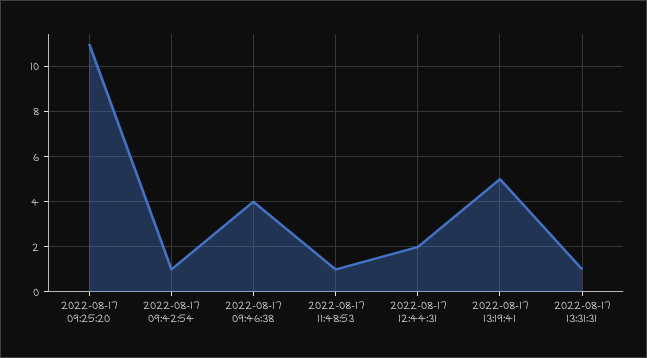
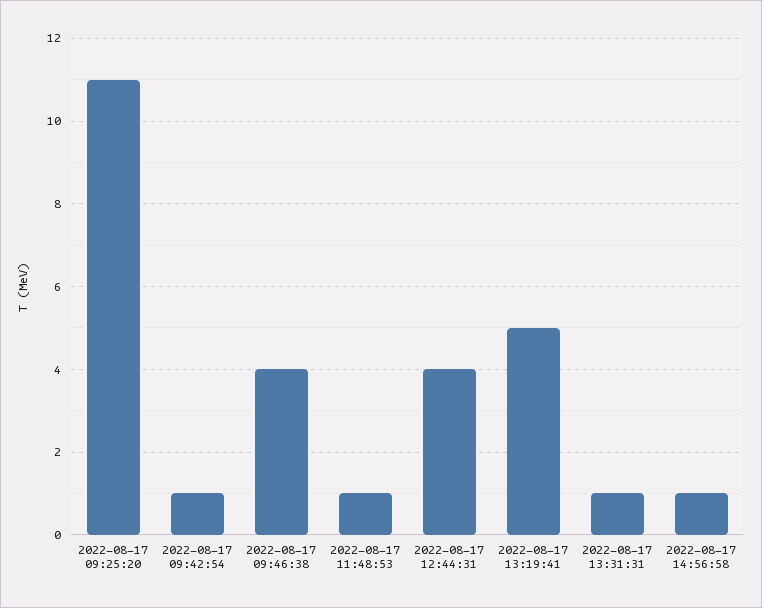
2022-08-17 12:44:31: 2 -> 4
2022-08-17 14:56:58: none -> 1

